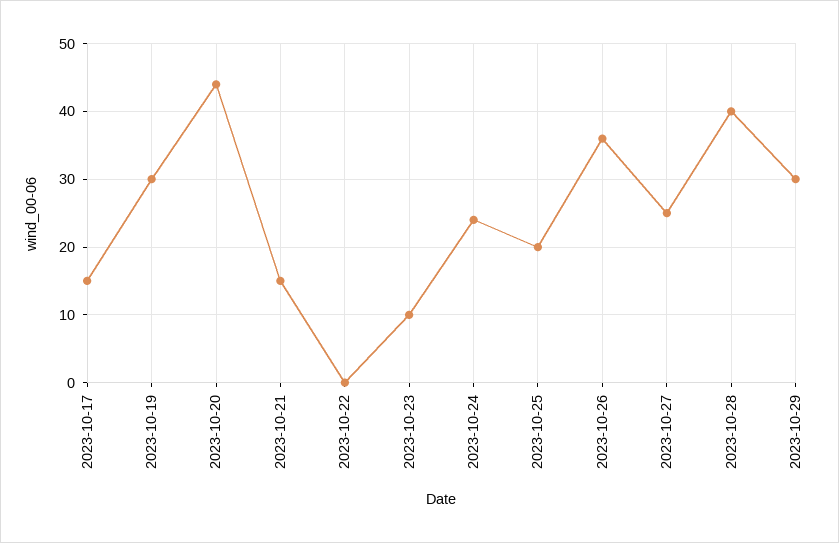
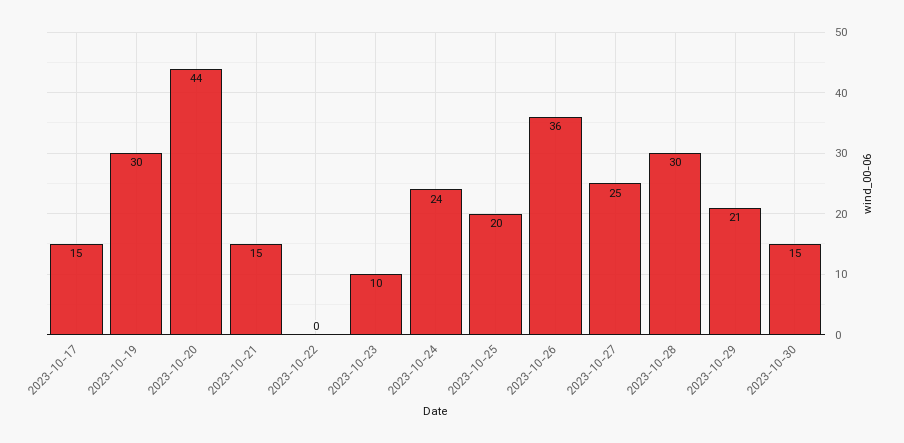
2023-10-28: 40 -> 30
2023-10-29: 30 -> 21
2023-10-30: none -> 15

